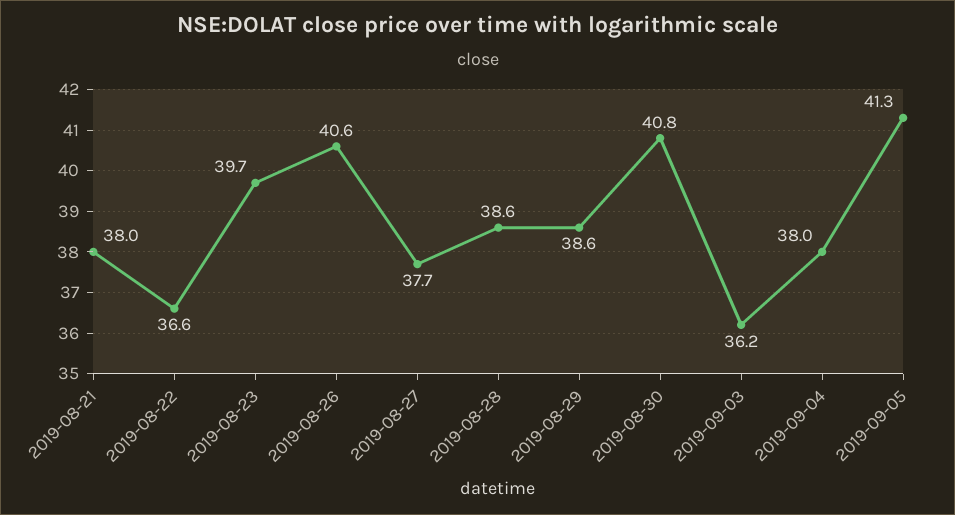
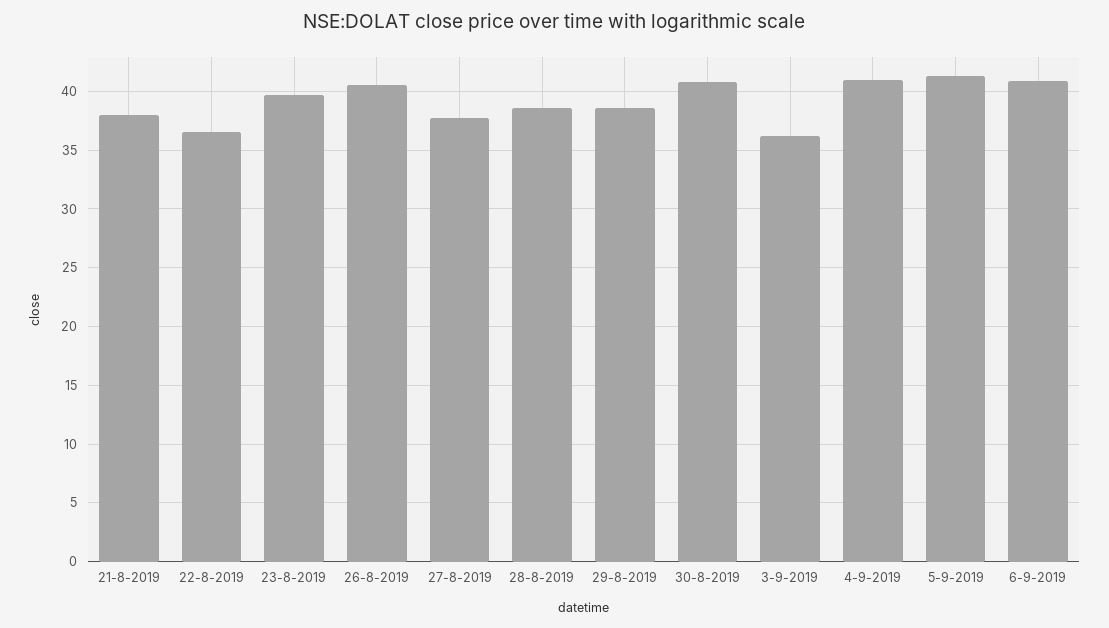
2019-09-04: 38 -> 41
6-9-2019: none -> 41

